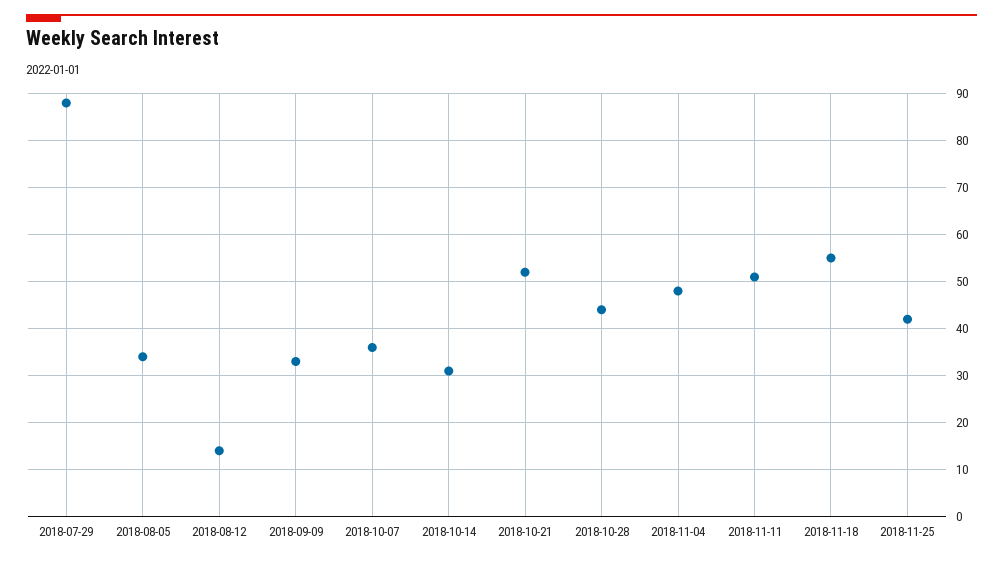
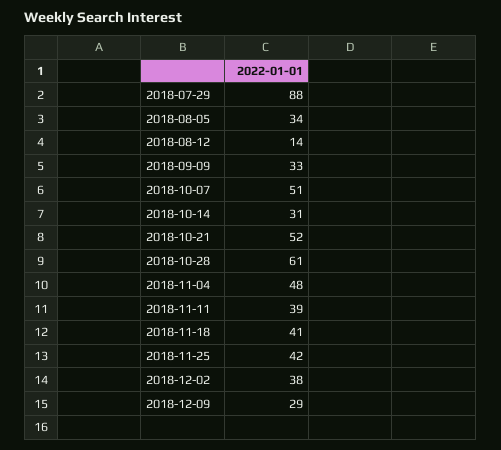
2018-10-07: 35 -> 51
2018-10-28: 45 -> 61
2018-11-11: 50 -> 39
2018-11-18: 55 -> 41
2018-12-02: none -> 38
2018-12-09: none -> 29

